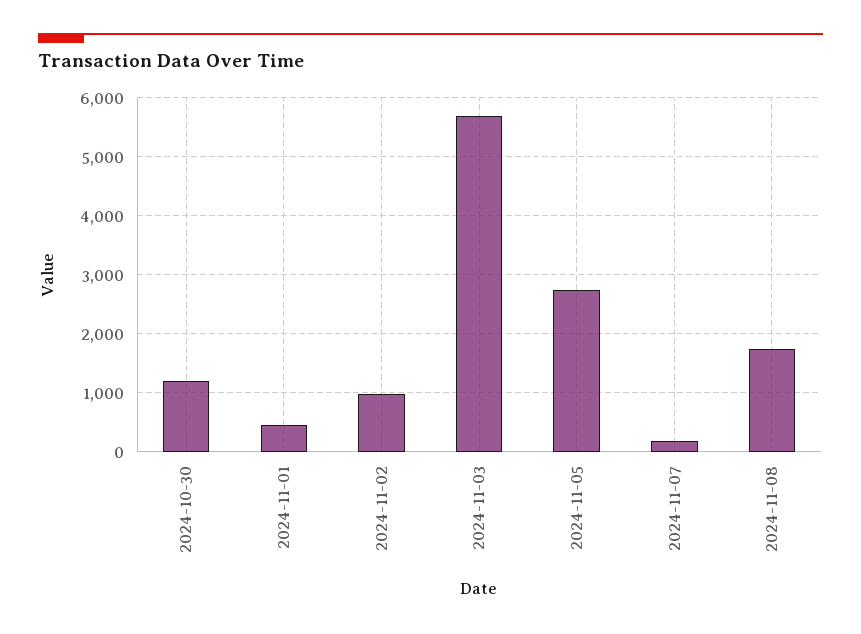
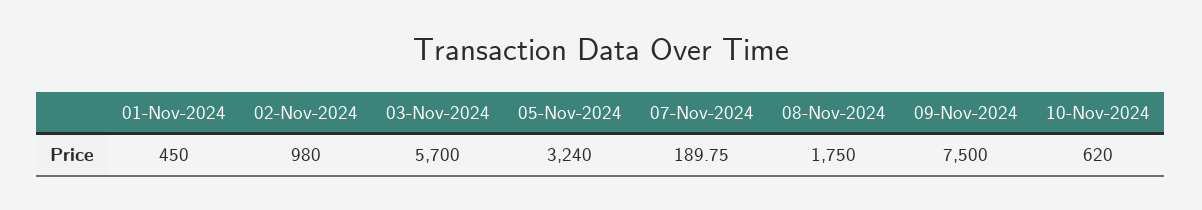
2024-10-30: 1200 -> none
2024-11-05: 2800 -> 3240
09-Nov-2024: none -> 7500
10-Nov-2024: none -> 620

